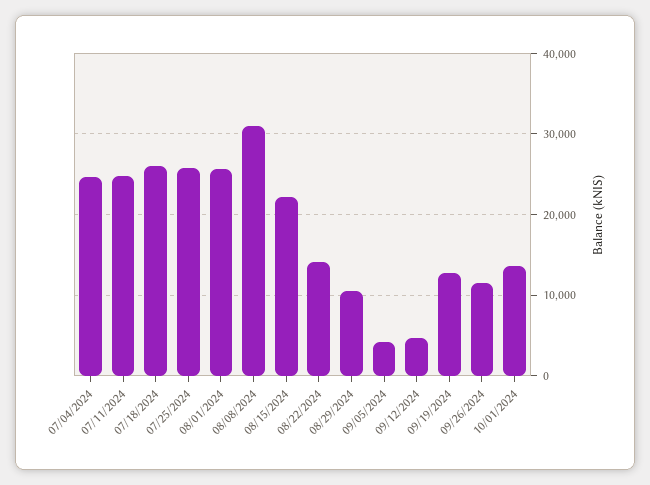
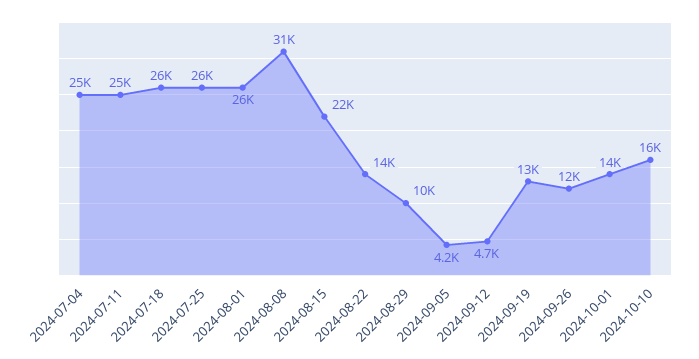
2024-10-10: none -> 16000

